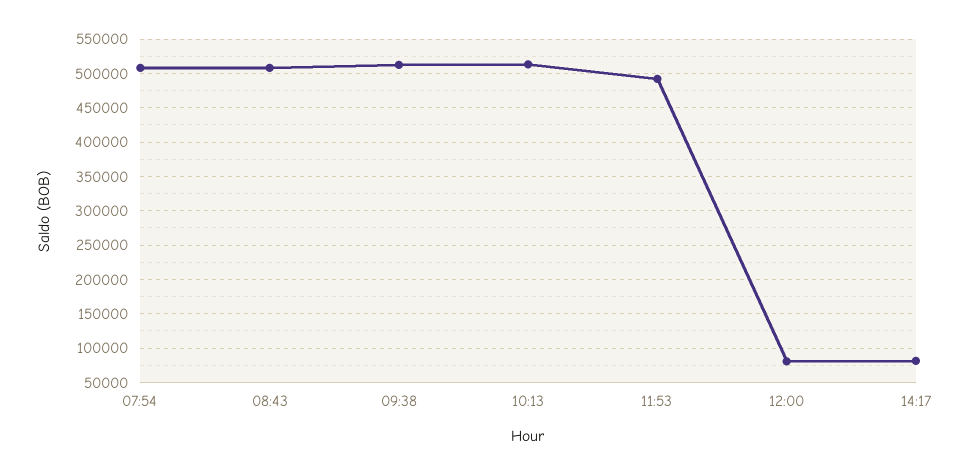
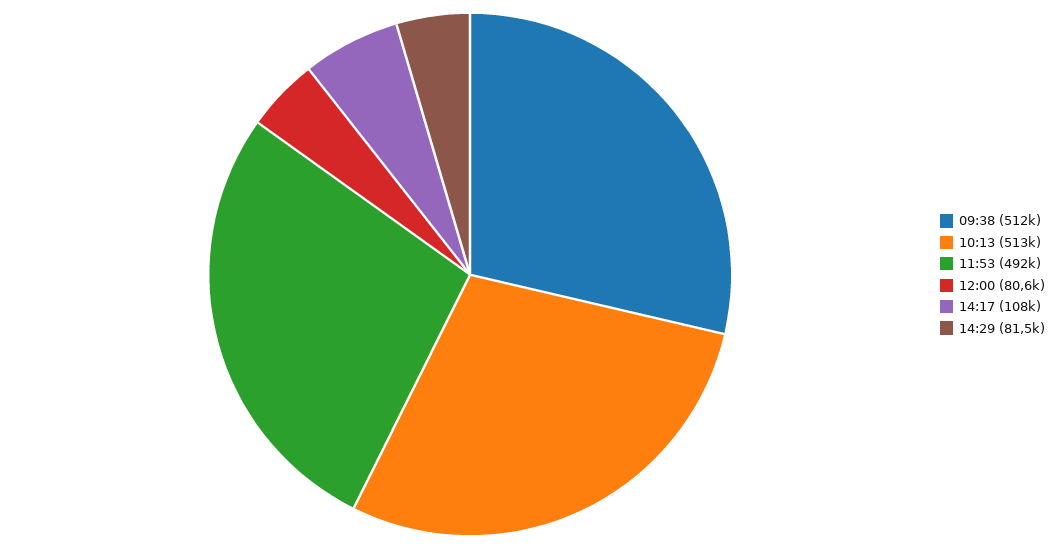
07:54: 510000 -> none
08:43: 510000 -> none
14:17: 80000 -> 108000
14:29: none -> 81500

